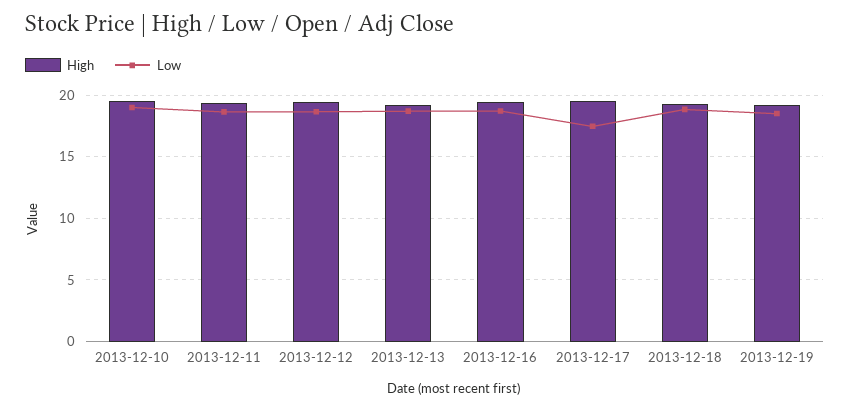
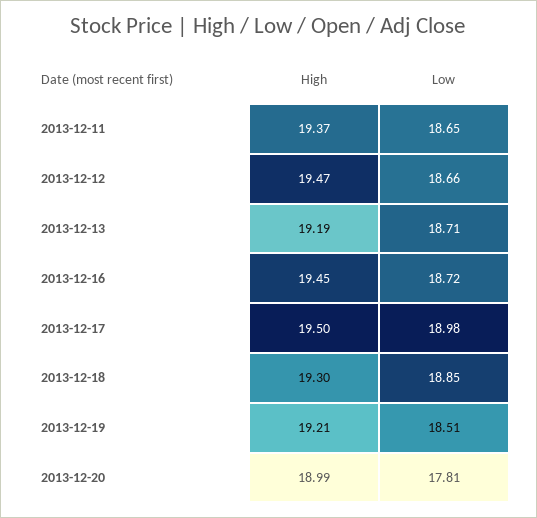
High, 2013-12-10: 19.5 -> none
Low, 2013-12-10: 19 -> none
Low, 2013-12-17: 17.5 -> 18.98
High, 2013-12-20: none -> 18.99
Low, 2013-12-20: none -> 17.81

